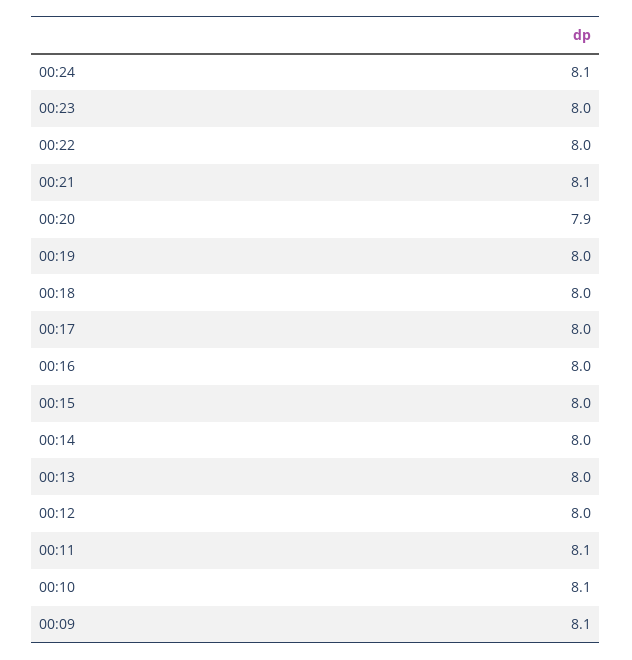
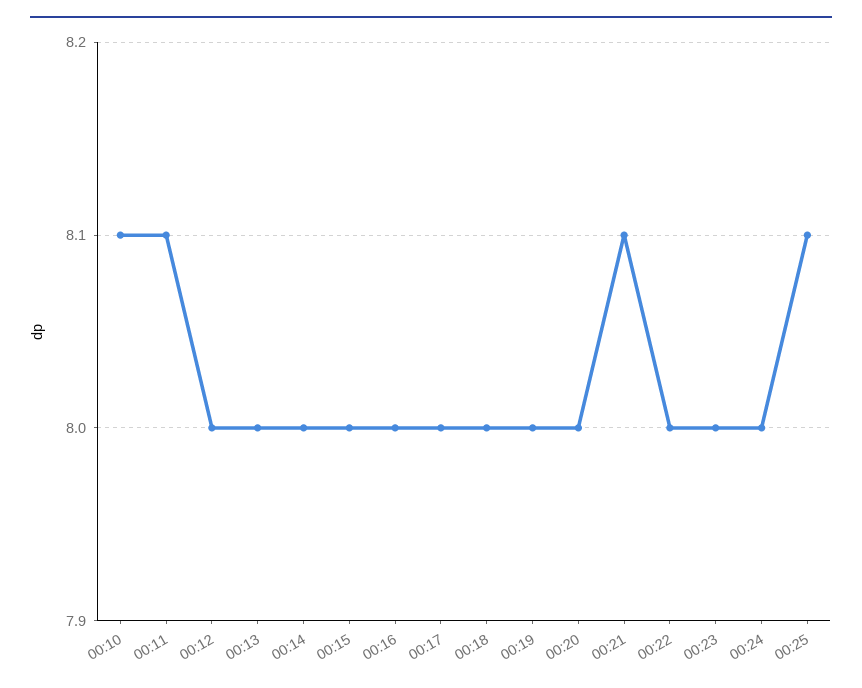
00:24: 8.1 -> 8
00:20: 7.9 -> 8
00:09: 8.1 -> none
00:25: none -> 8.1

